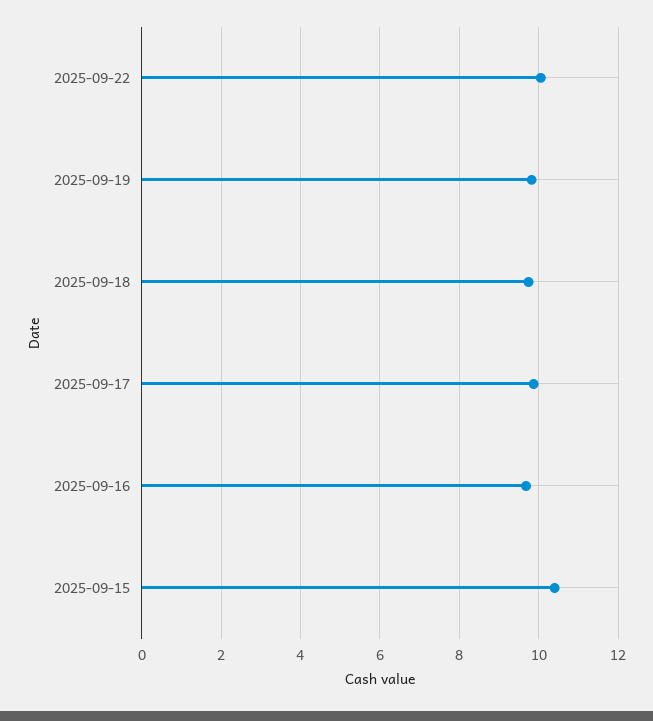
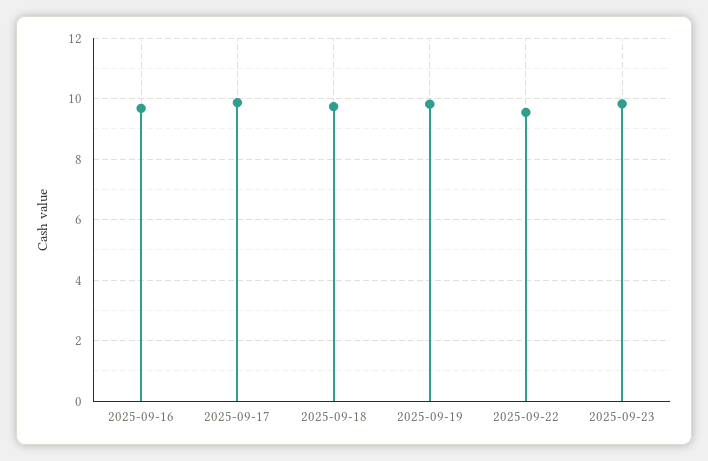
2025-09-22: 10 -> 9.6
2025-09-15: 10.4 -> none
2025-09-23: none -> 9.8

